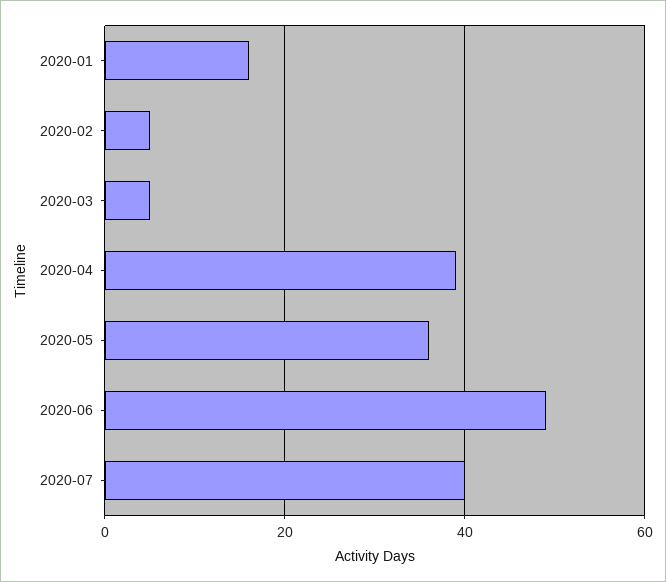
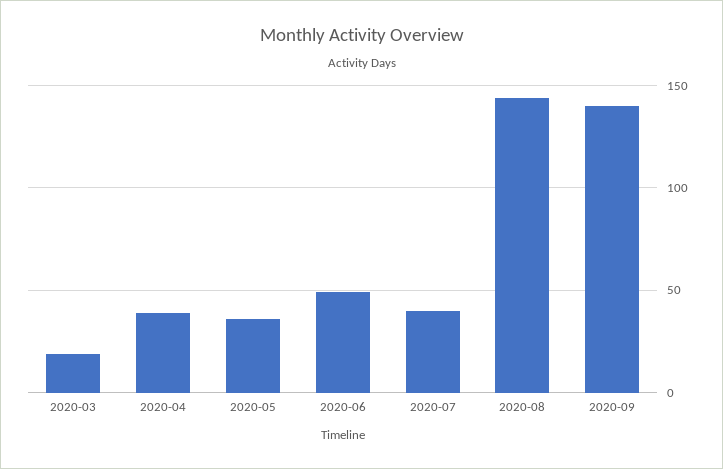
2020-01: 15 -> none
2020-02: 5 -> none
2020-03: 5 -> 20
2020-08: none -> 145
2020-09: none -> 140

